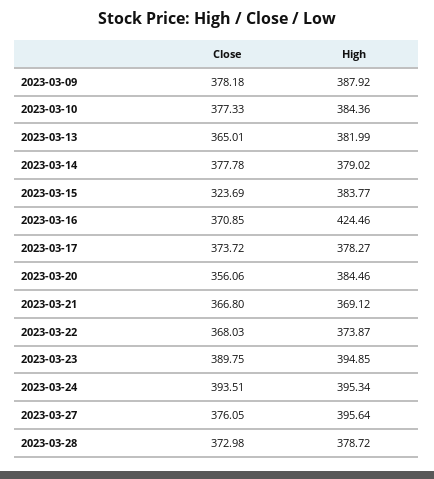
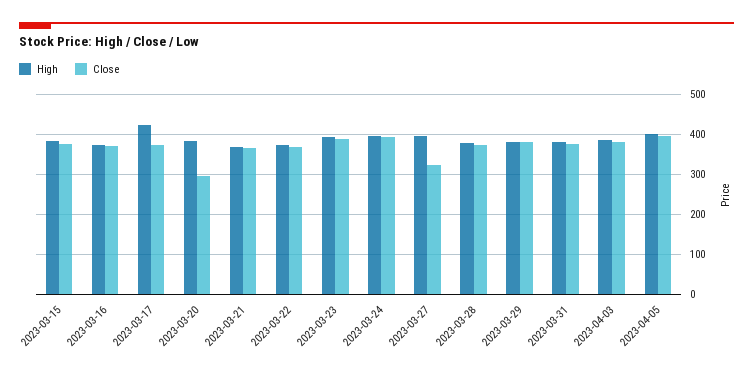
Close, 2023-03-09: 378.18 -> none
High, 2023-03-09: 387.92 -> none
Close, 2023-03-10: 377.33 -> none
High, 2023-03-10: 384.36 -> none
Close, 2023-03-13: 365.01 -> none
High, 2023-03-13: 381.99 -> none
Close, 2023-03-14: 377.78 -> none
High, 2023-03-14: 379.02 -> none
Close, 2023-03-15: 323.69 -> 380
High, 2023-03-16: 424.46 -> 380
High, 2023-03-17: 378.27 -> 420
Close, 2023-03-20: 356.06 -> 300
Close, 2023-03-27: 376.05 -> 320
High, 2023-03-29: none -> 380
Close, 2023-03-29: none -> 380
High, 2023-03-31: none -> 380
Close, 2023-03-31: none -> 380
High, 2023-04-03: none -> 380
Close, 2023-04-03: none -> 380
High, 2023-04-05: none -> 400
Close, 2023-04-05: none -> 400

